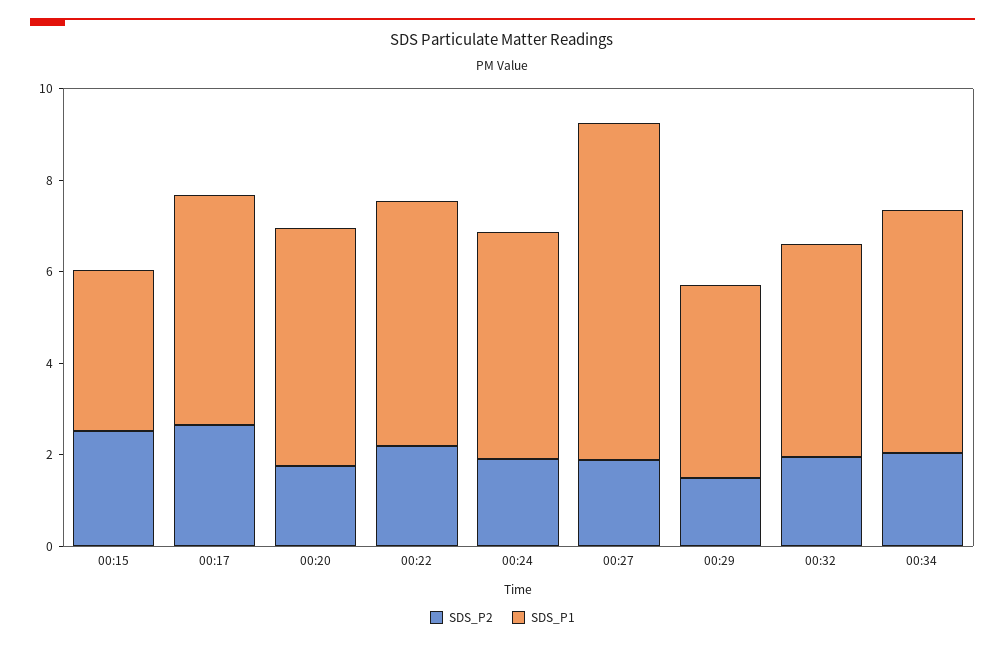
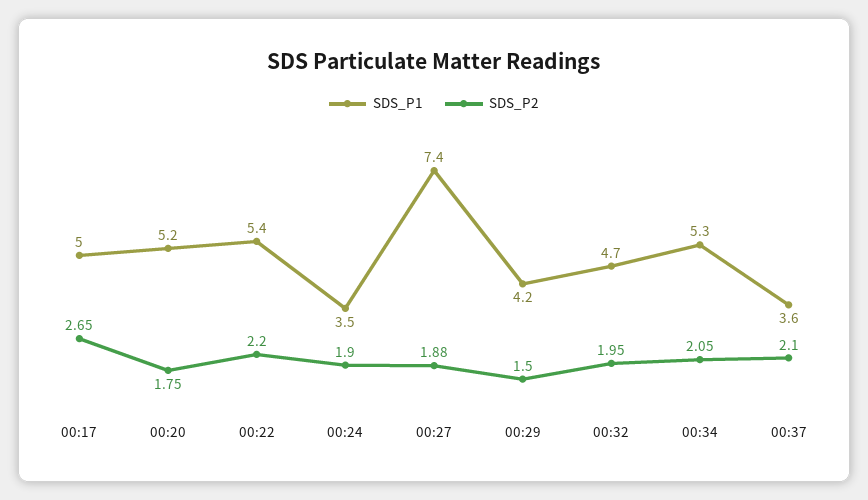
SDS_P2, 00:15: 2.5 -> none
SDS_P1, 00:15: 3.5 -> none
SDS_P1, 00:24: 5 -> 3.5
SDS_P1, 00:37: none -> 3.6
SDS_P2, 00:37: none -> 2.1

